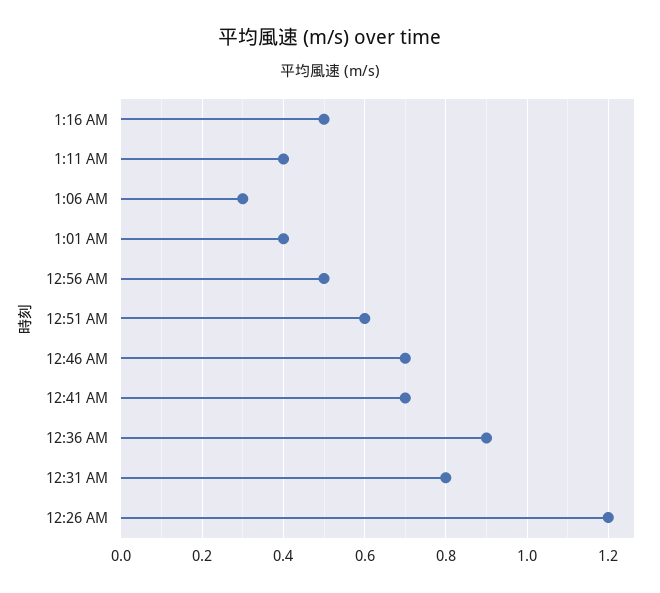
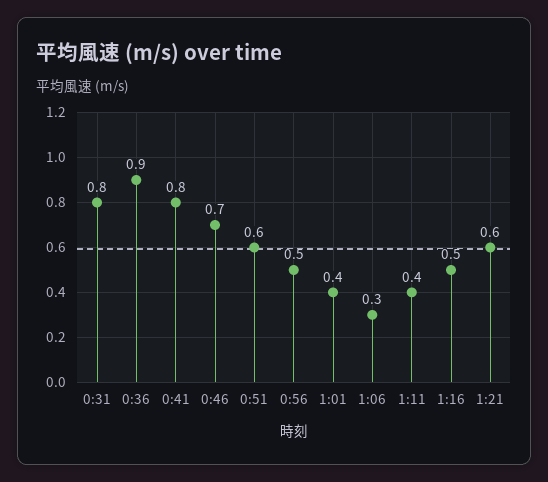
12:41 AM: 0.7 -> 0.8
12:26 AM: 1.2 -> none
1:21: none -> 0.6

